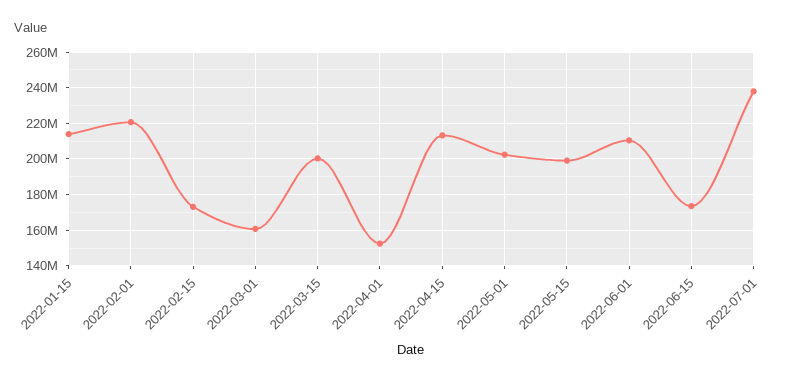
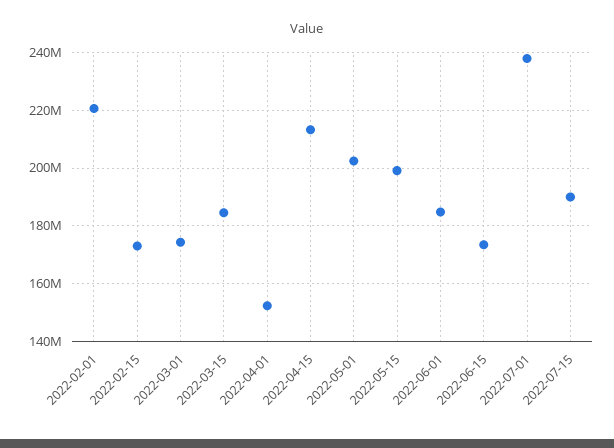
2022-01-15: 215000000 -> none
2022-03-01: 160000000 -> 175000000
2022-03-15: 200000000 -> 185000000
2022-06-01: 210000000 -> 185000000
2022-07-15: none -> 190000000

